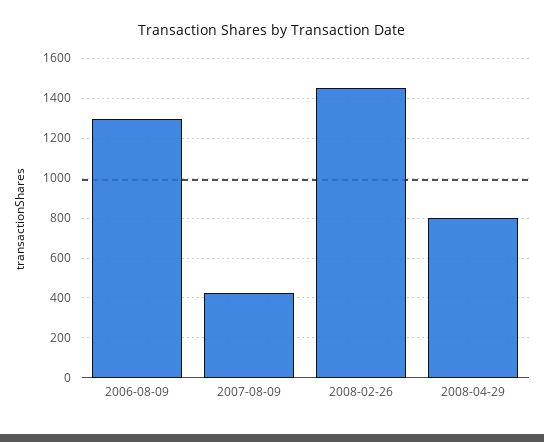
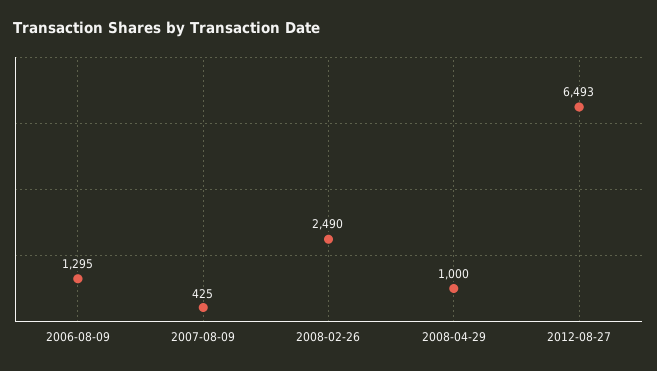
2008-02-26: 1450 -> 2490
2008-04-29: 800 -> 1000
2012-08-27: none -> 6493

